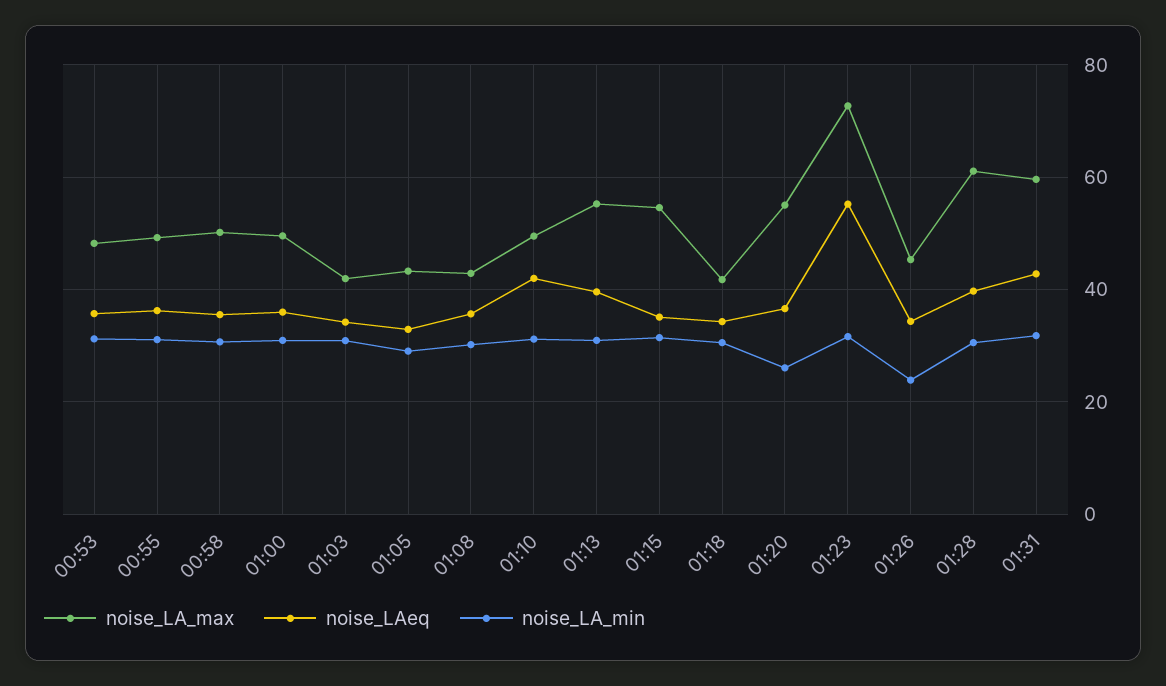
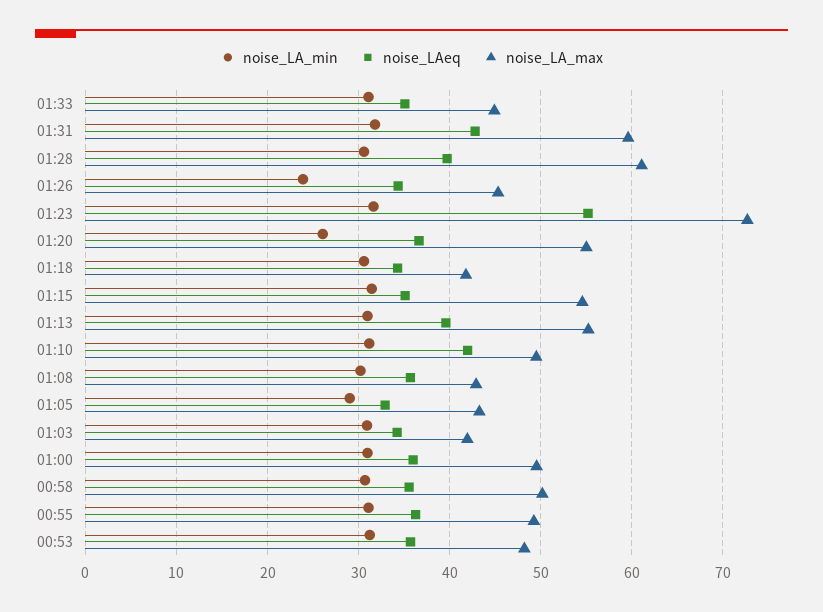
noise_LA_min, 01:33: none -> 31
noise_LAeq, 01:33: none -> 35
noise_LA_max, 01:33: none -> 45

